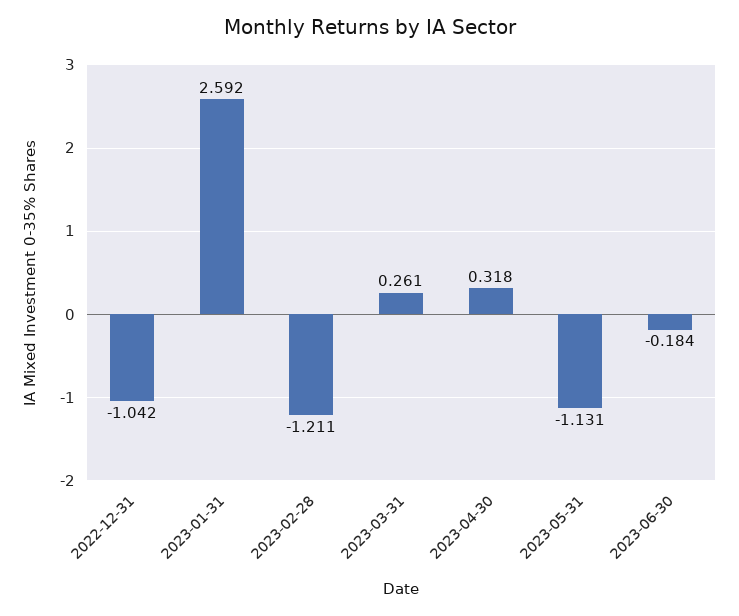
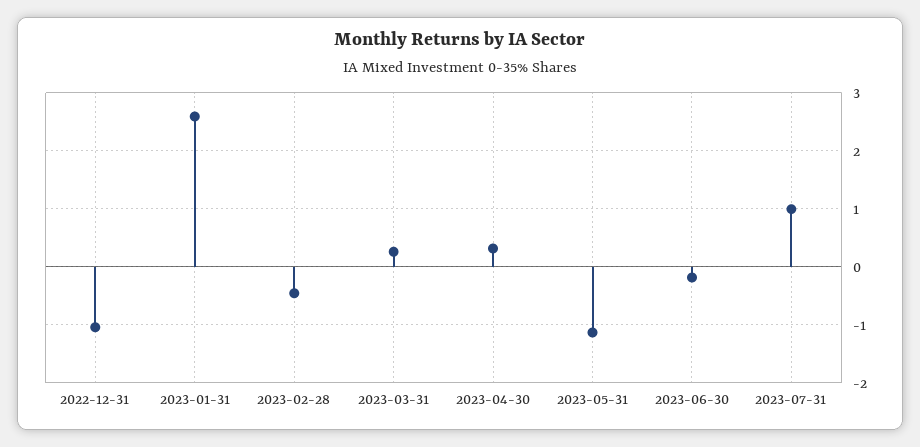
2023-02-28: -1.211 -> -0.4
2023-07-31: none -> 1

